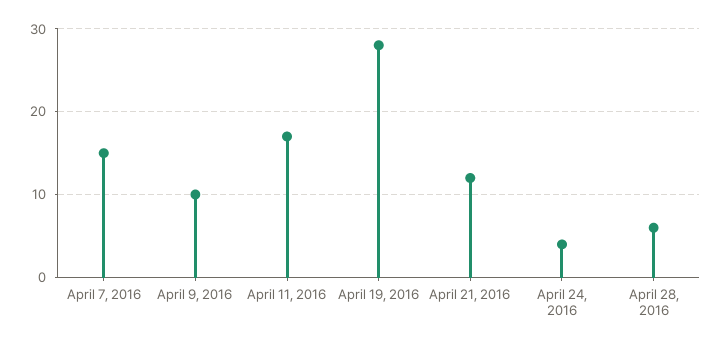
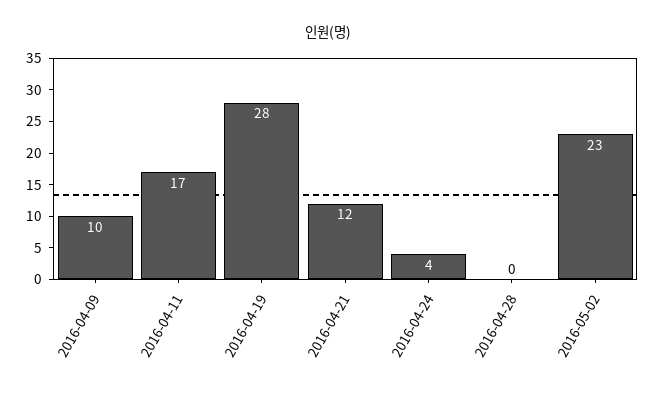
April 7, 2016: 15 -> none
April 28, 2016: 6 -> 0
2016-05-02: none -> 23

